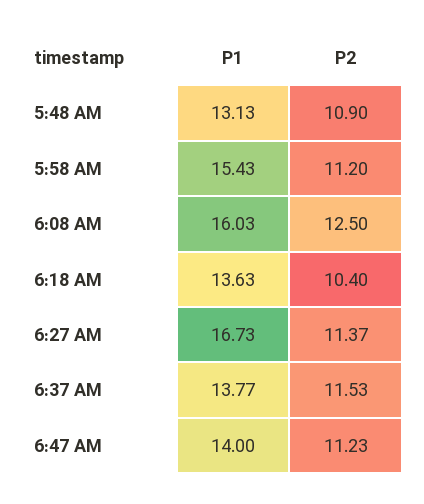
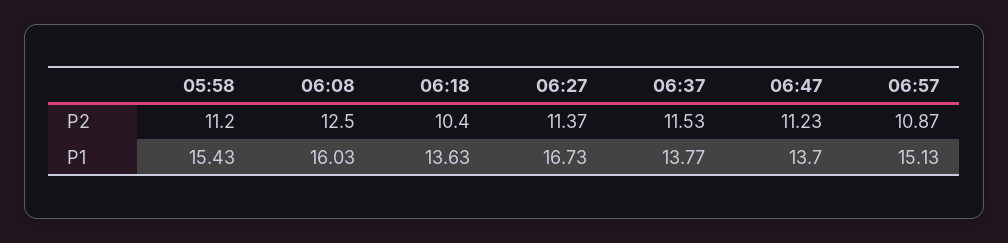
P1, 5:48 AM: 13.13 -> none
P2, 5:48 AM: 10.9 -> none
P1, 6:47 AM: 14 -> 13.7
P2, 06:57: none -> 10.87
P1, 06:57: none -> 15.13

